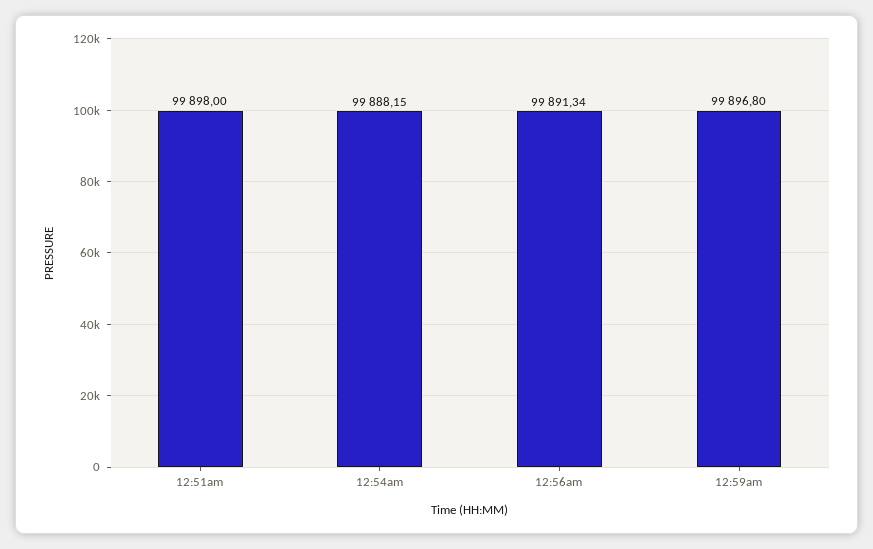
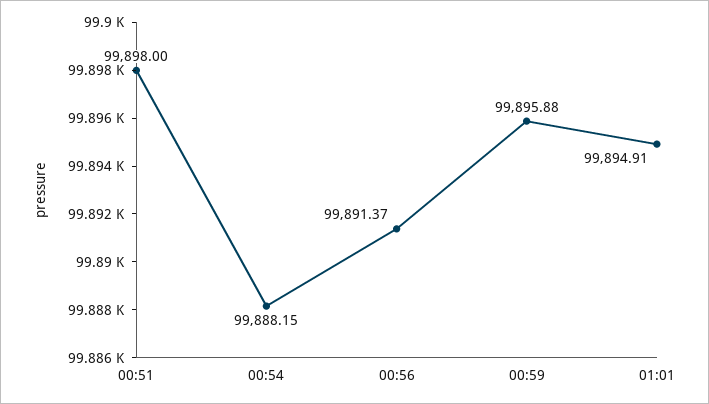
12:56am: 99891.34 -> 99891.37
12:59am: 99896.8 -> 99895.88
01:01: none -> 99894.91

